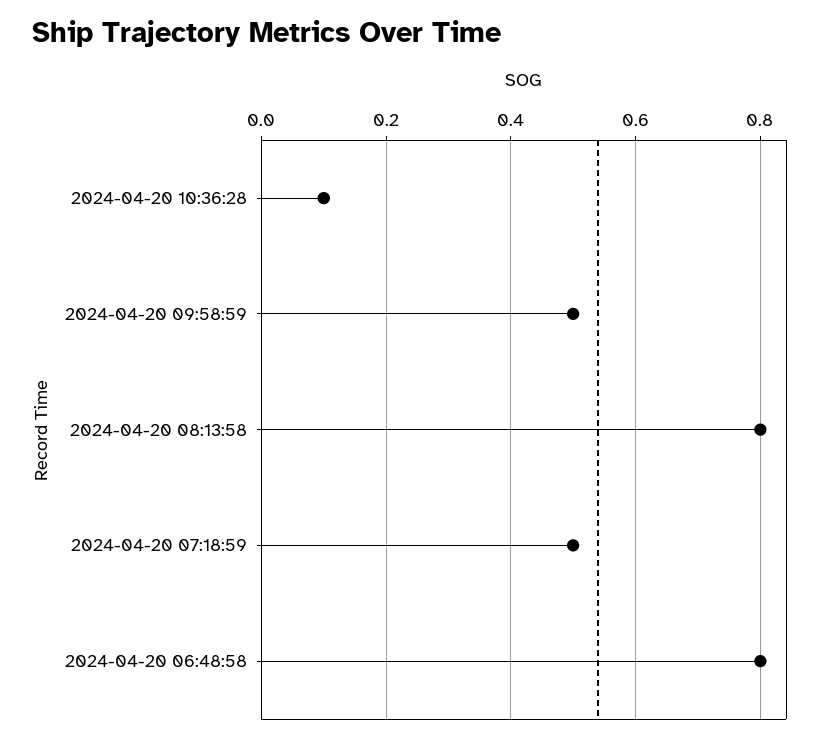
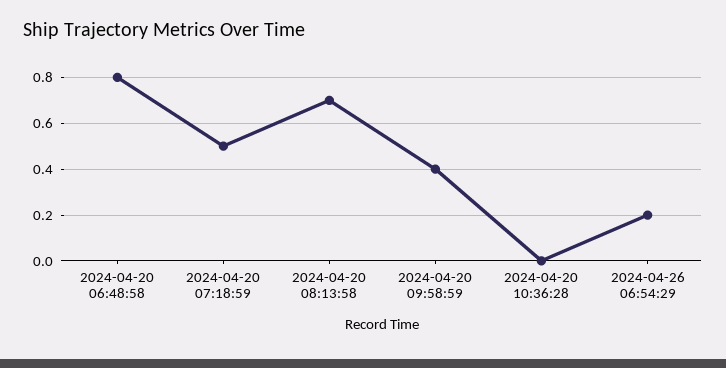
2024-04-20 10:36:28: 0.1 -> 0
2024-04-20 09:58:59: 0.5 -> 0.4
2024-04-20 08:13:58: 0.8 -> 0.7
2024-04-26 06:54:29: none -> 0.2

